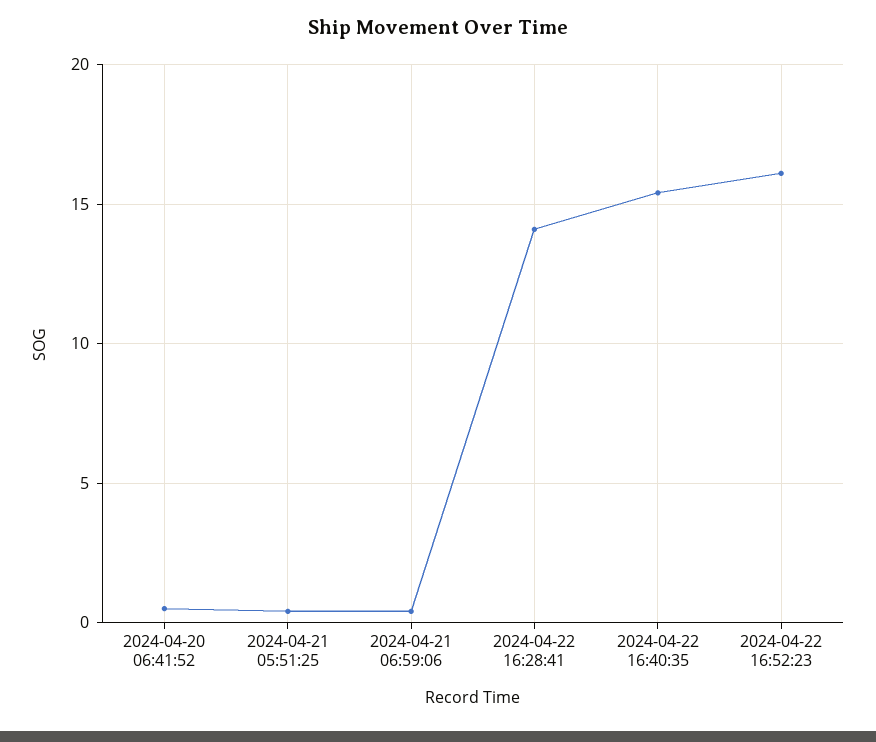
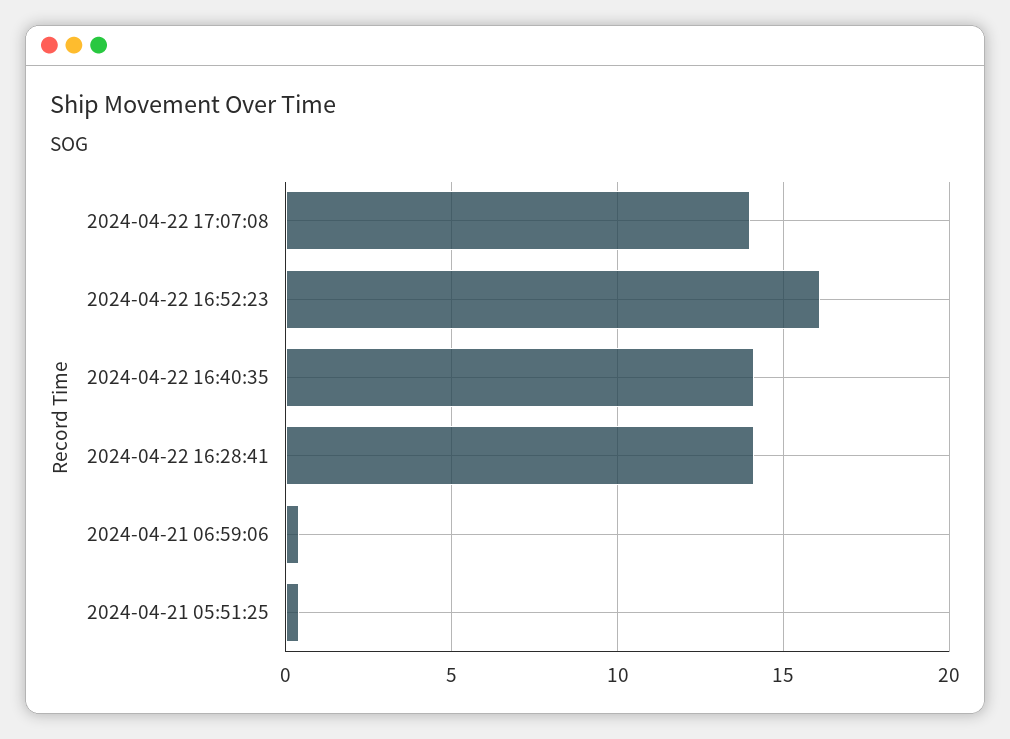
2024-04-20 06:41:52: 0.5 -> none
2024-04-22 16:40:35: 15.5 -> 14
2024-04-22 17:07:08: none -> 14

